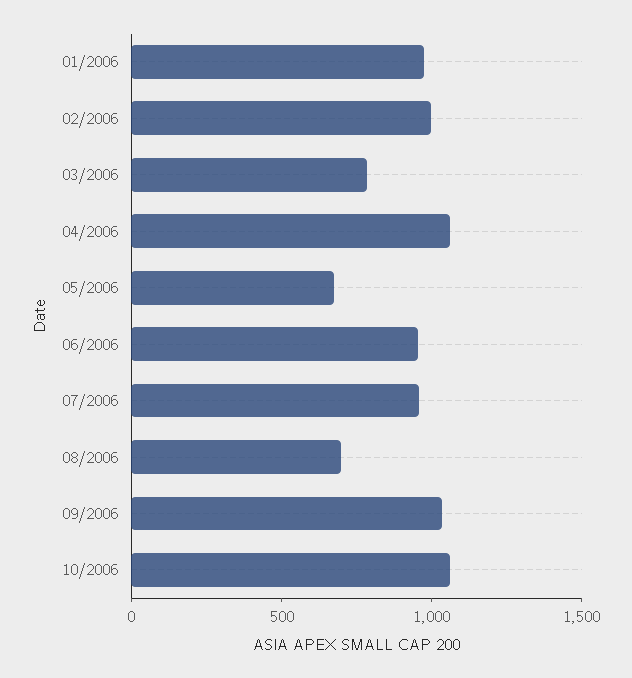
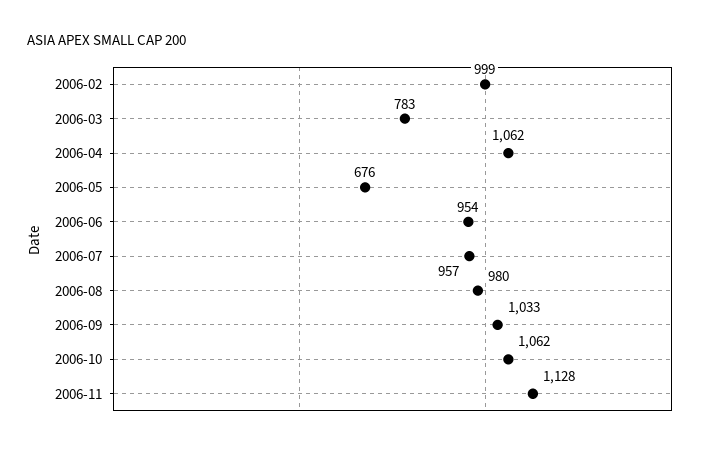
01/2006: 1000 -> none
08/2006: 700 -> 980
2006-11: none -> 1128

